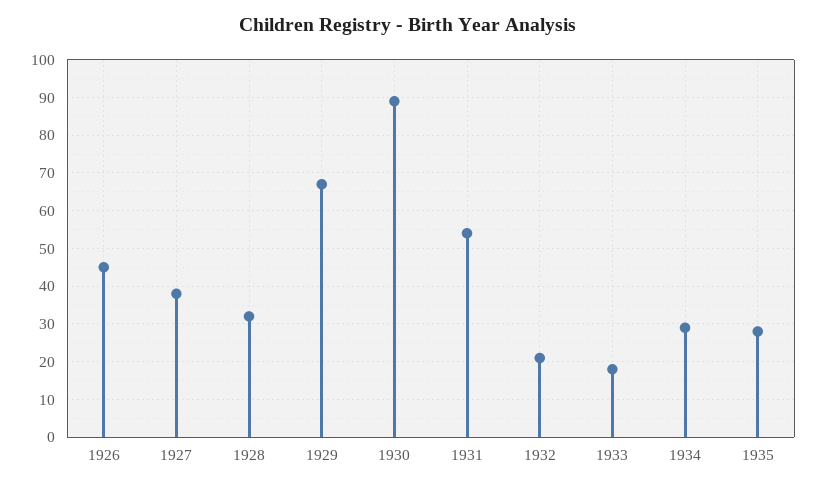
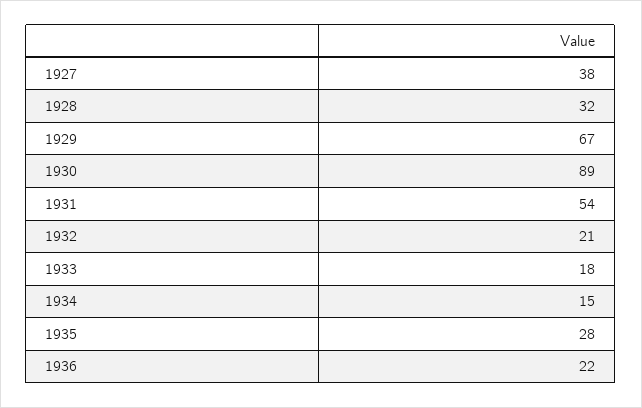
1926: 45 -> none
1934: 30 -> 15
1936: none -> 22

